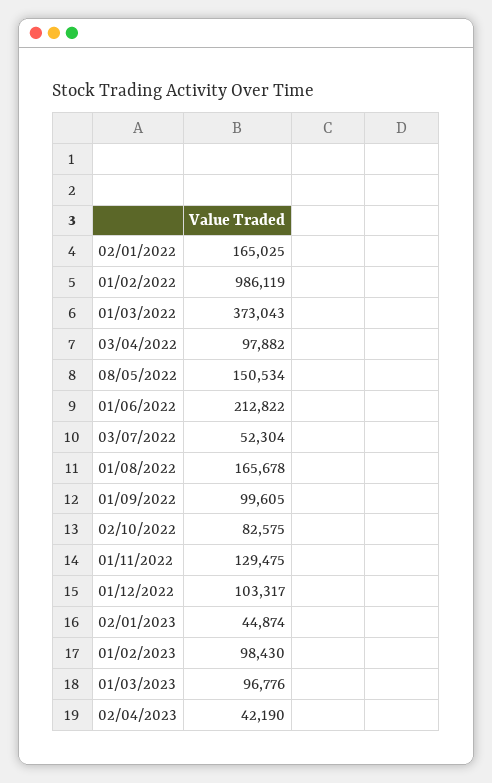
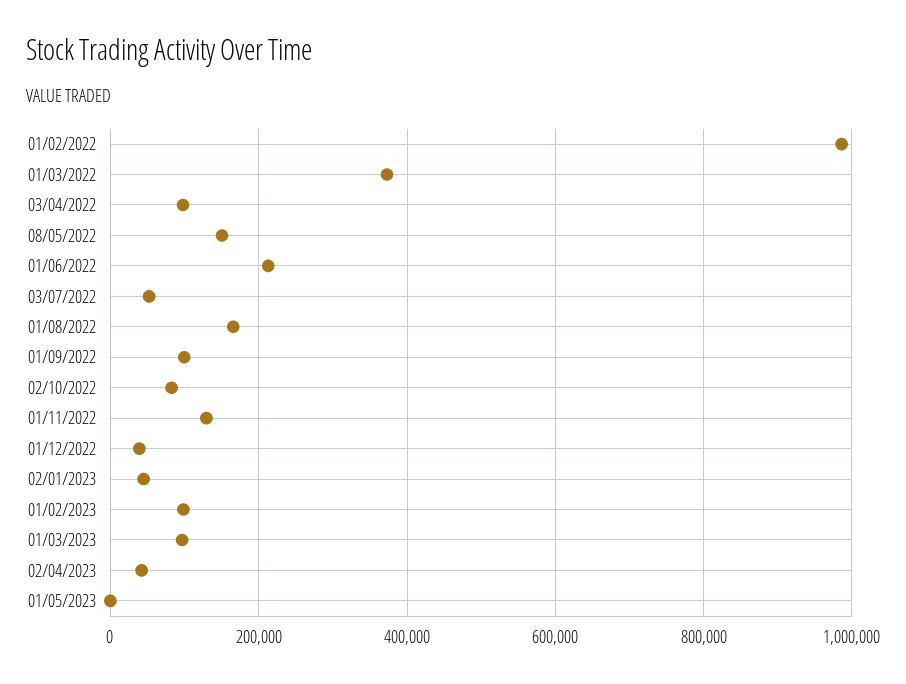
02/01/2022: 165025 -> none
01/12/2022: 103317 -> 40000
01/05/2023: none -> 0

